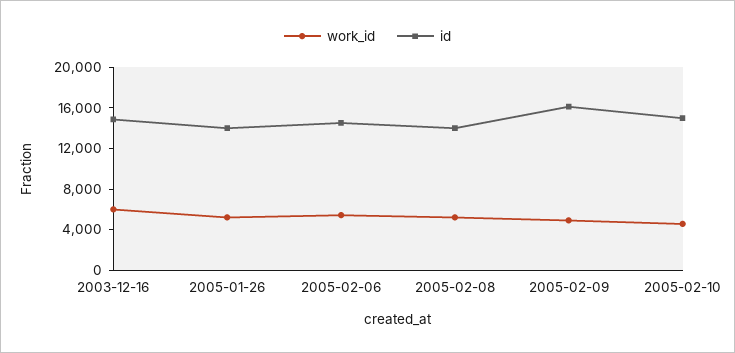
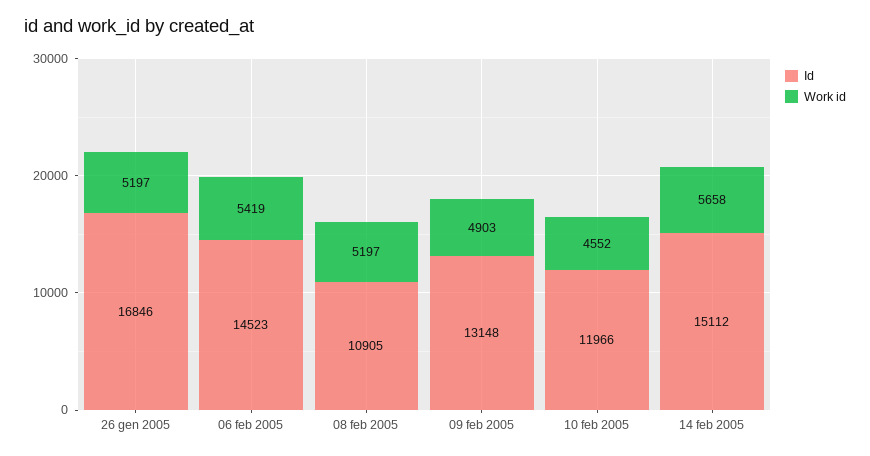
work_id, 2003-12-16: 6000 -> none
id, 2003-12-16: 15000 -> none
id, 2005-01-26: 14000 -> 16846
id, 2005-02-08: 14000 -> 10905
id, 2005-02-09: 16000 -> 13148
id, 2005-02-10: 15000 -> 11966
id, 14 feb 2005: none -> 15112
work_id, 14 feb 2005: none -> 5658

